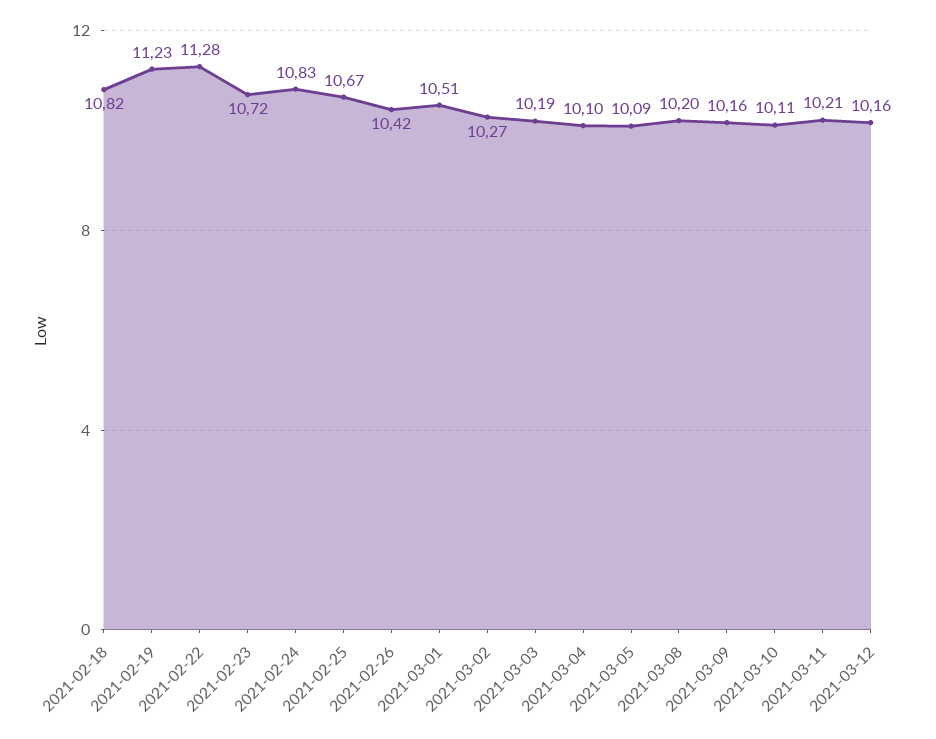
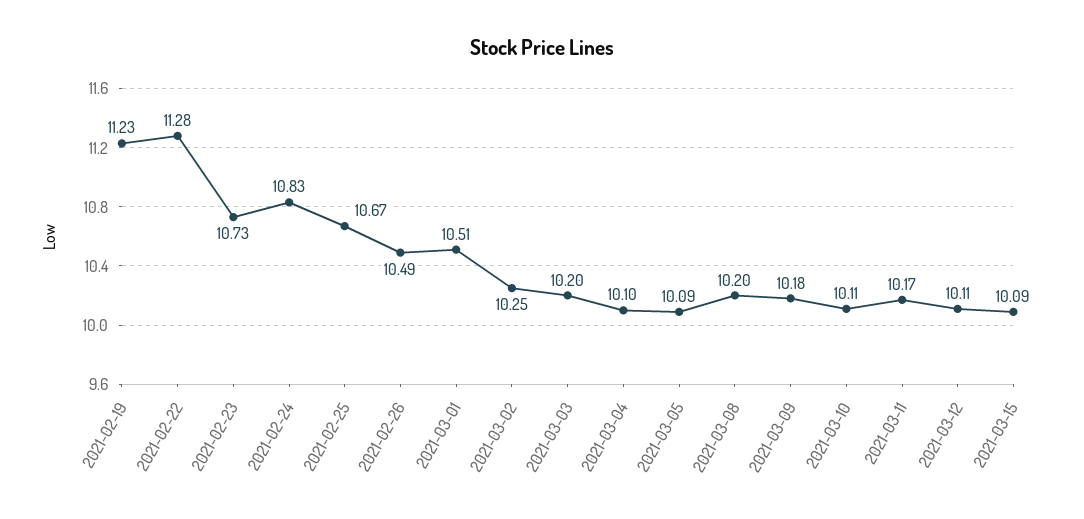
2021-02-18: 10.82 -> none
2021-02-23: 10.72 -> 10.73
2021-02-26: 10.42 -> 10.49
2021-03-02: 10.27 -> 10.25
2021-03-03: 10.19 -> 10.2
2021-03-09: 10.16 -> 10.18
2021-03-11: 10.21 -> 10.17
2021-03-12: 10.16 -> 10.11
2021-03-15: none -> 10.09

